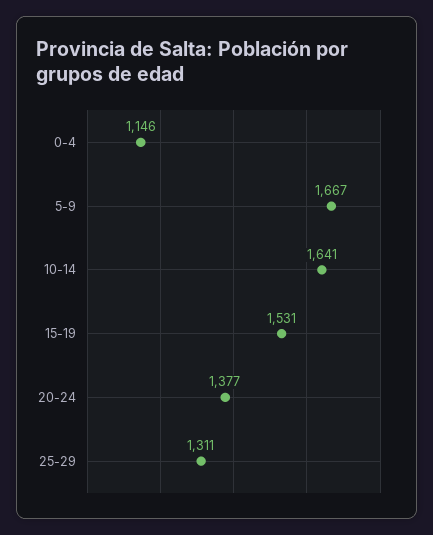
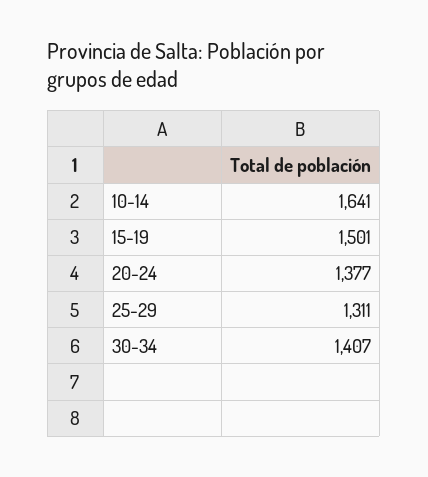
0-4: 1146 -> none
5-9: 1667 -> none
15-19: 1531 -> 1501
30-34: none -> 1407

